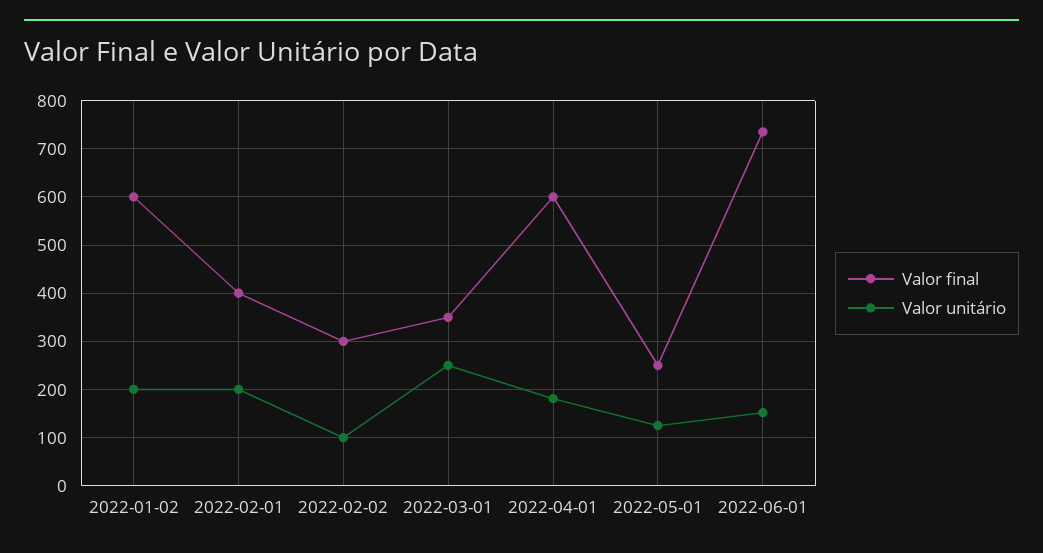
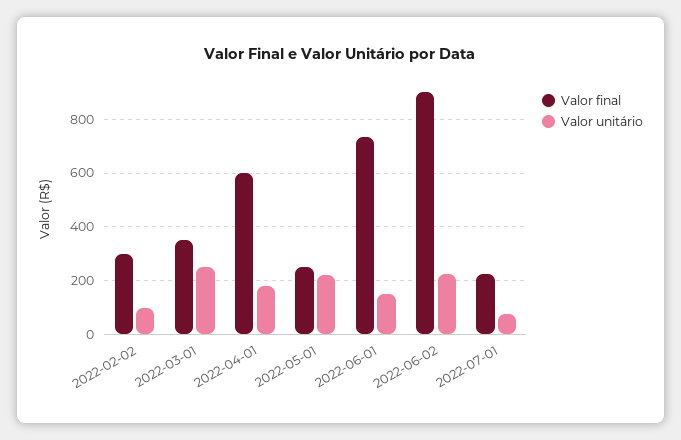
Valor final, 2022-01-02: 600 -> none
Valor unitário, 2022-01-02: 200 -> none
Valor final, 2022-02-01: 400 -> none
Valor unitário, 2022-02-01: 200 -> none
Valor unitário, 2022-05-01: 120 -> 225
Valor final, 2022-06-02: none -> 900
Valor unitário, 2022-06-02: none -> 225
Valor final, 2022-07-01: none -> 225
Valor unitário, 2022-07-01: none -> 75

